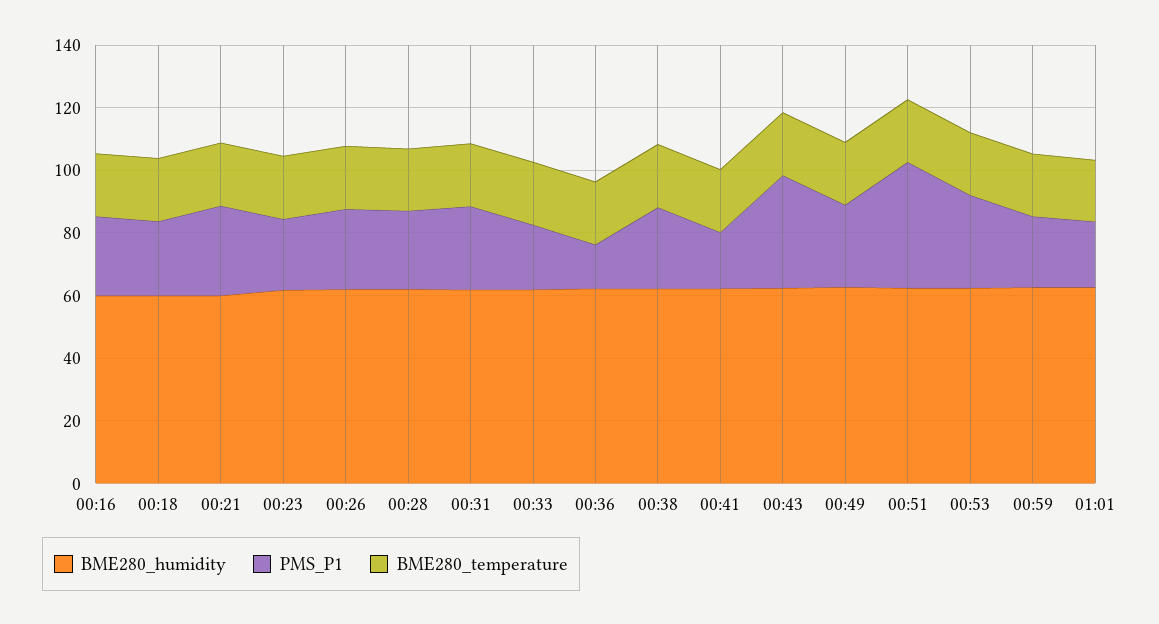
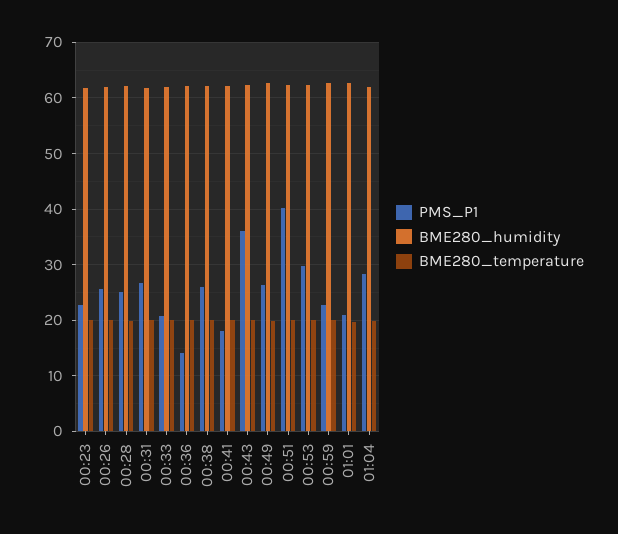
BME280_humidity, 00:16: 60 -> none
PMS_P1, 00:16: 25 -> none
BME280_temperature, 00:16: 20 -> none
BME280_humidity, 00:18: 60 -> none
PMS_P1, 00:18: 25 -> none
BME280_temperature, 00:18: 20 -> none
BME280_humidity, 00:21: 60 -> none
PMS_P1, 00:21: 30 -> none
BME280_temperature, 00:21: 20 -> none
PMS_P1, 01:04: none -> 28
BME280_humidity, 01:04: none -> 62
BME280_temperature, 01:04: none -> 20

